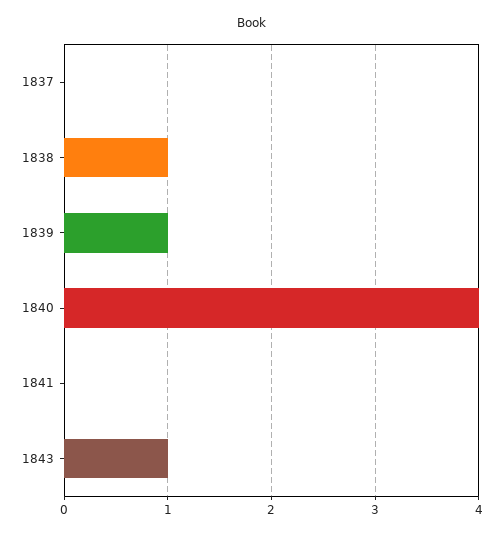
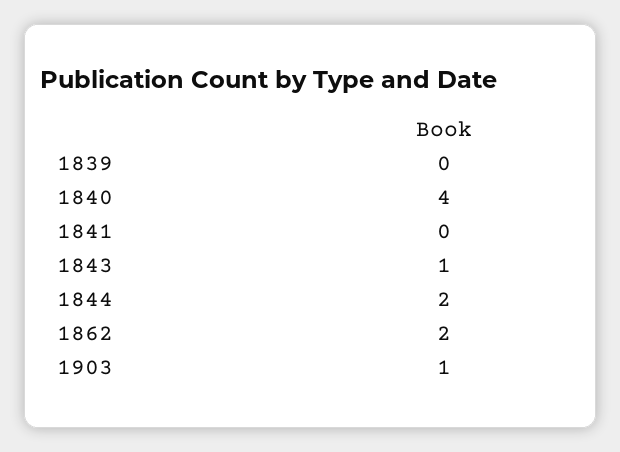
1837: 0 -> none
1838: 1 -> none
1839: 1 -> 0
1844: none -> 2
1862: none -> 2
1903: none -> 1

